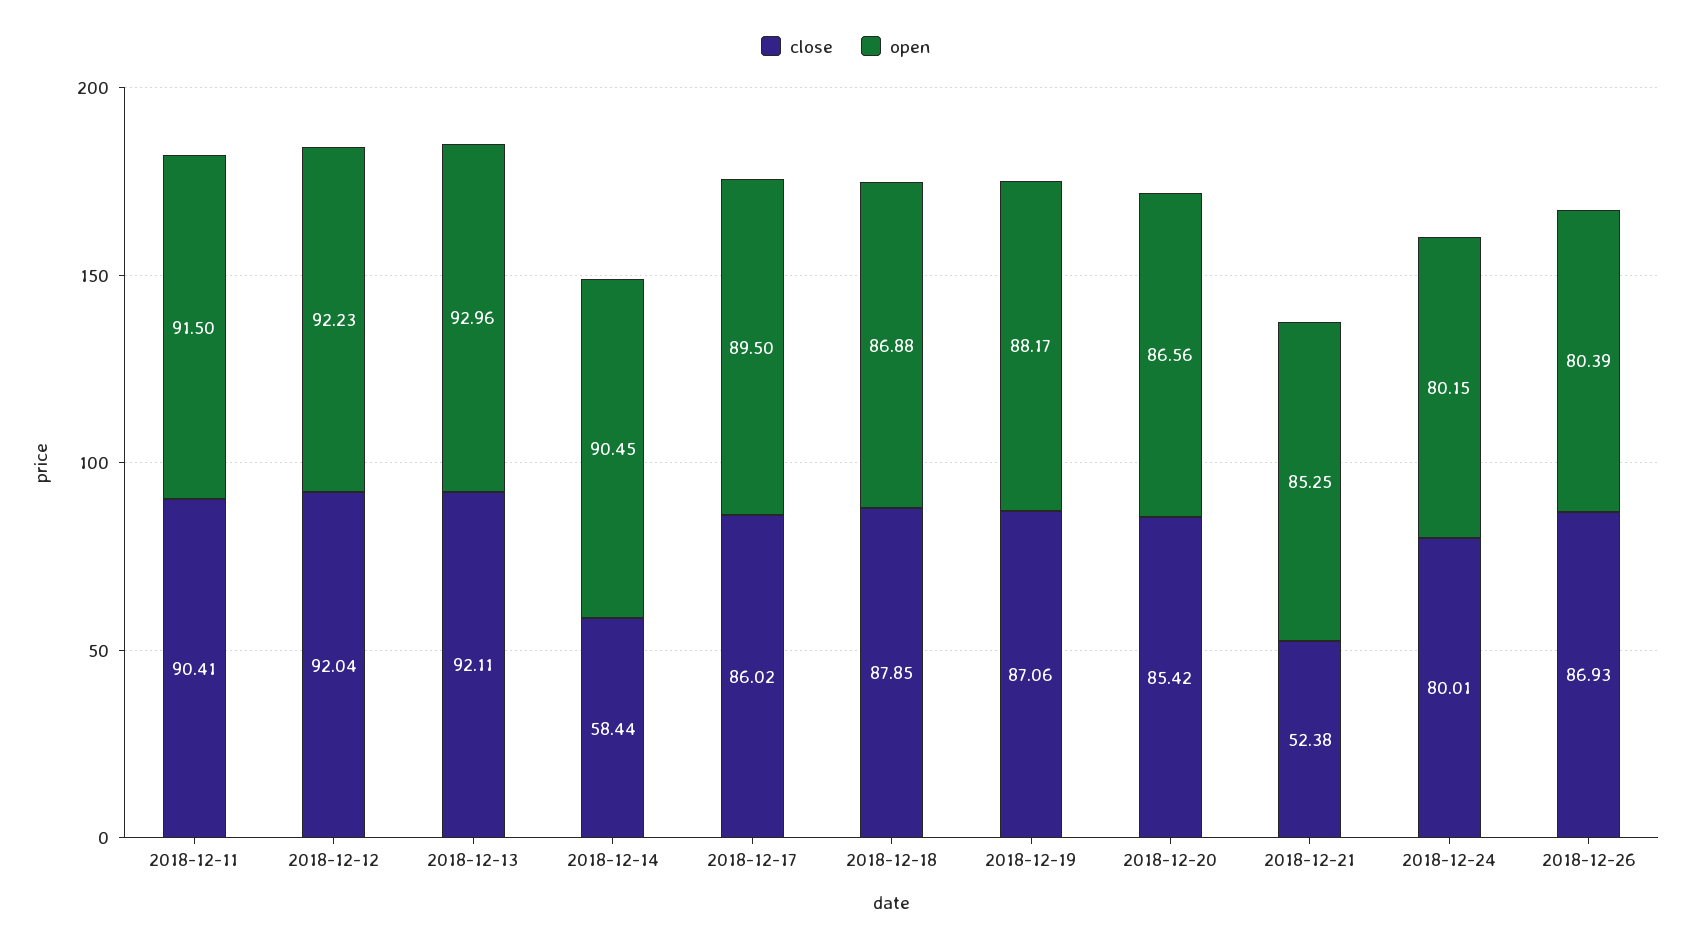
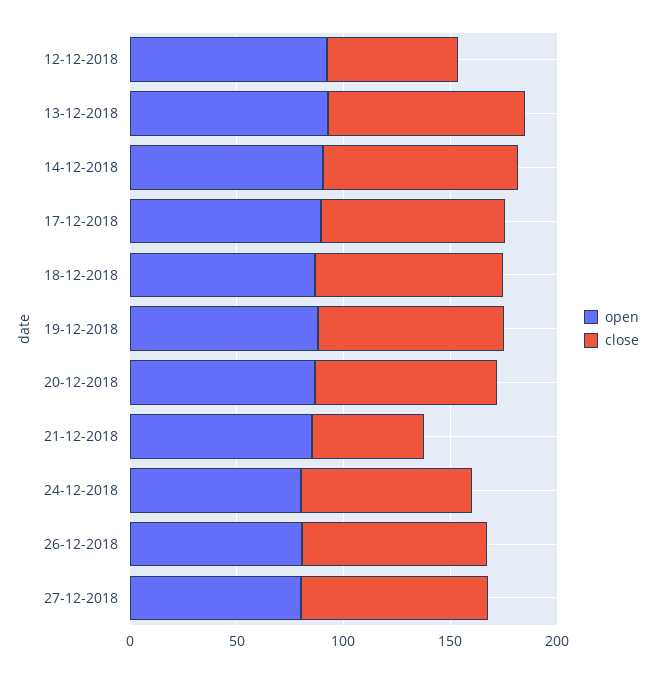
close, 2018-12-11: 90.41 -> none
open, 2018-12-11: 91.5 -> none
close, 2018-12-12: 92.04 -> 60
close, 2018-12-14: 58.44 -> 90
open, 27-12-2018: none -> 80
close, 27-12-2018: none -> 90

